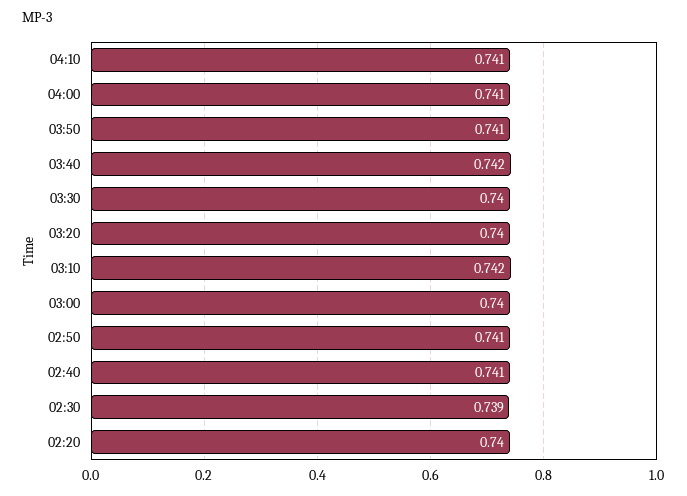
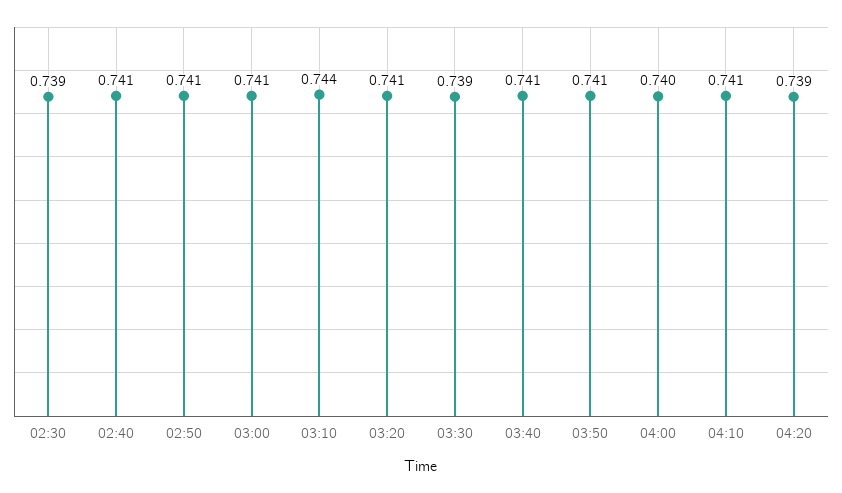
04:00: 0.741 -> 0.74
03:40: 0.742 -> 0.741
03:30: 0.74 -> 0.739
03:20: 0.74 -> 0.741
03:10: 0.742 -> 0.744
03:00: 0.74 -> 0.741
02:20: 0.74 -> none
04:20: none -> 0.739

